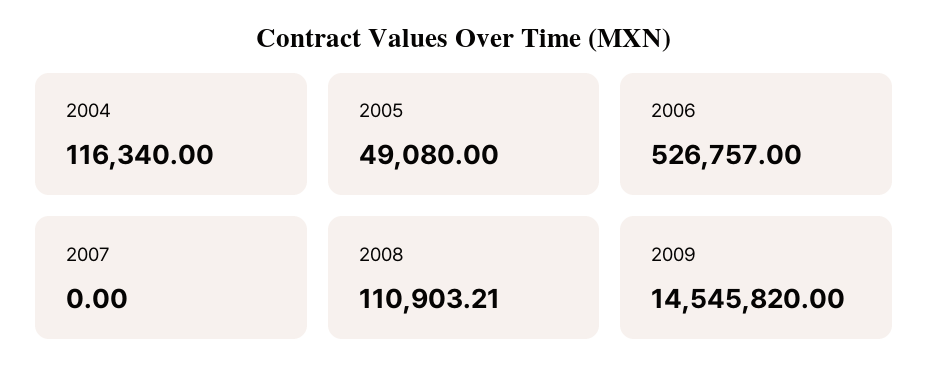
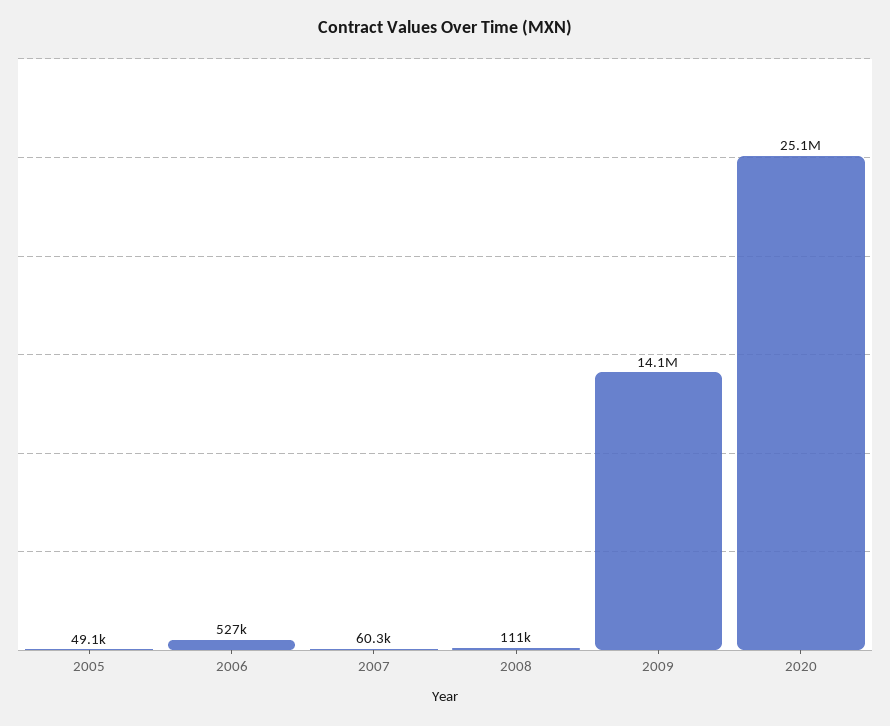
2004: 116340 -> none
2007: 0 -> 60300
2009: 14545820 -> 14100000
2020: none -> 25100000

